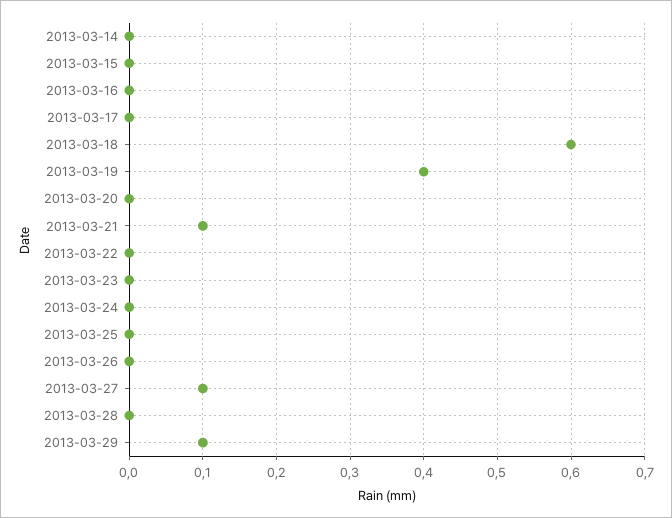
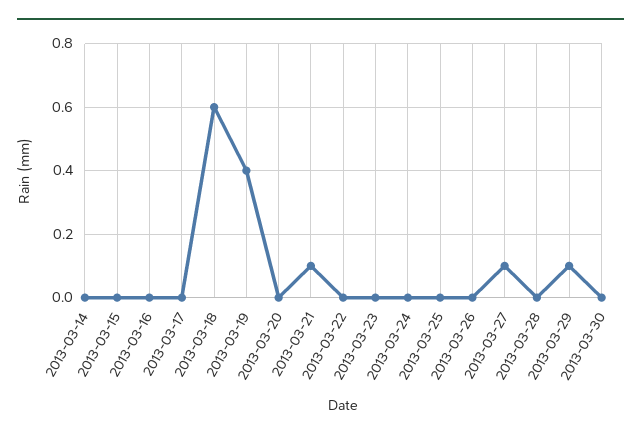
2013-03-30: none -> 0

